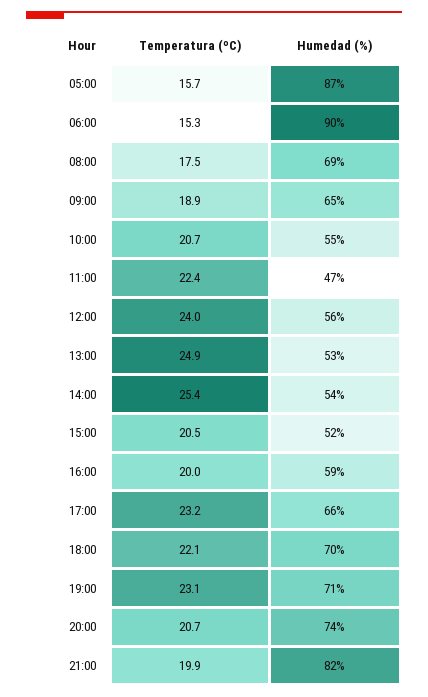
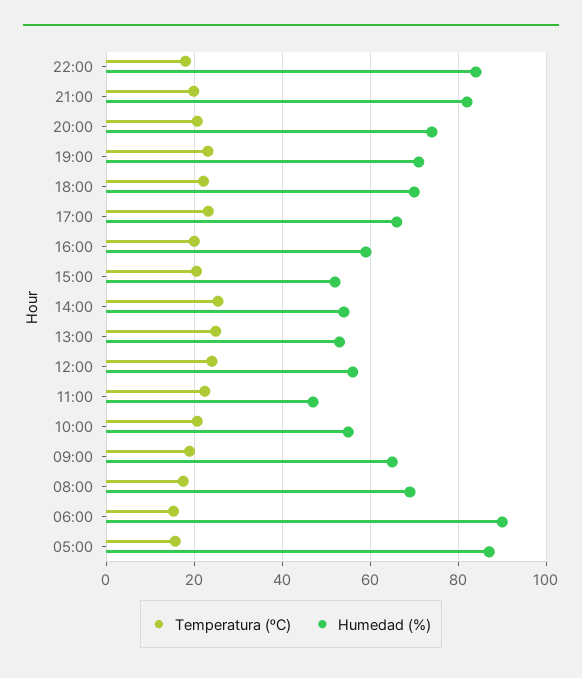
Temperatura (ºC), 22:00: none -> 18
Humedad (%), 22:00: none -> 84

